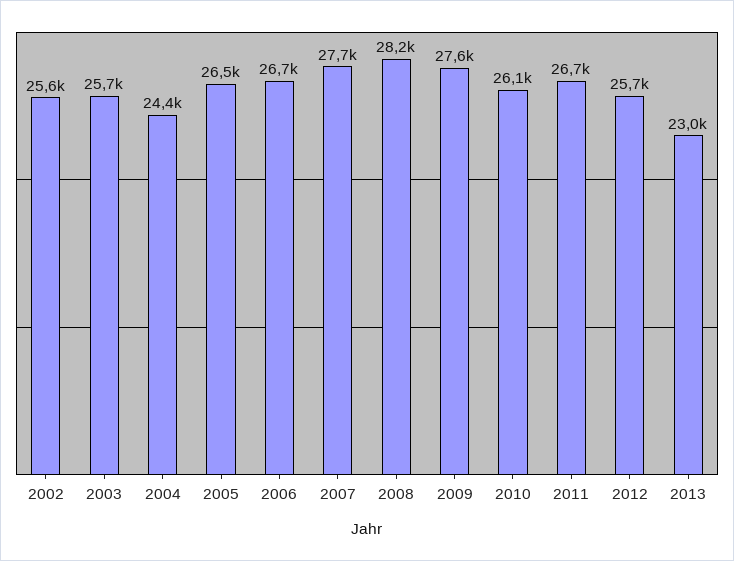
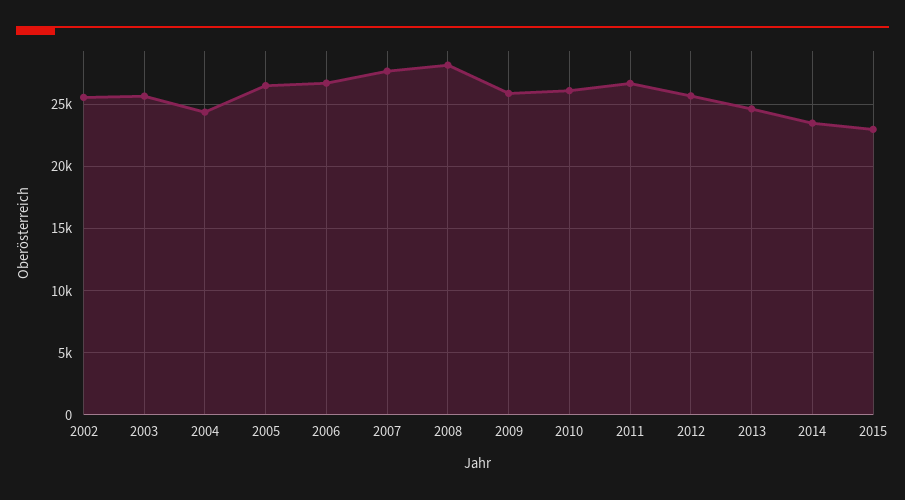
2009: 27600 -> 26000
2013: 23000 -> 24500
2014: none -> 23500
2015: none -> 23000

